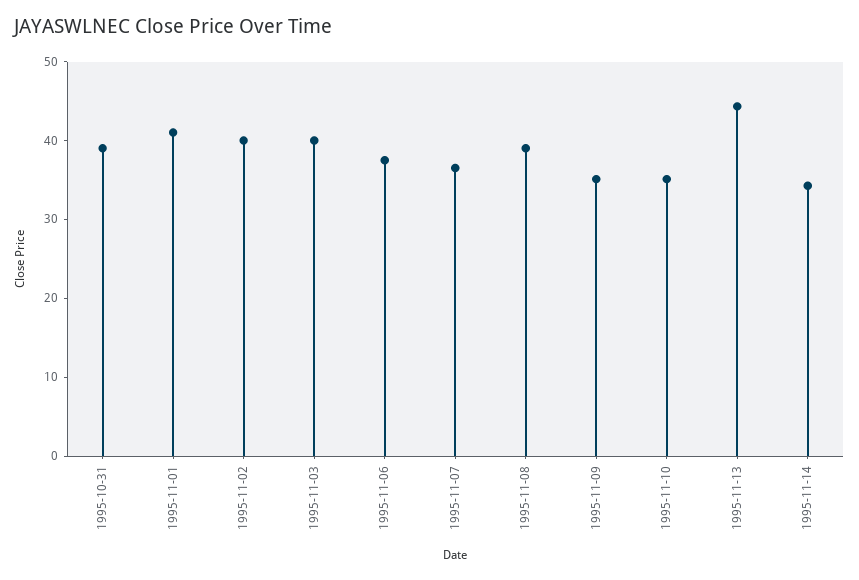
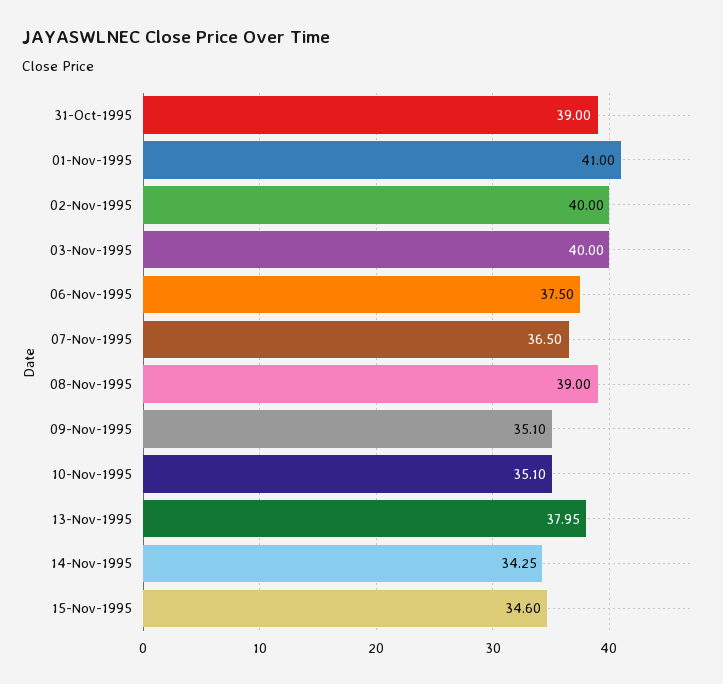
1995-11-13: 44 -> 37.95
15-Nov-1995: none -> 34.6

